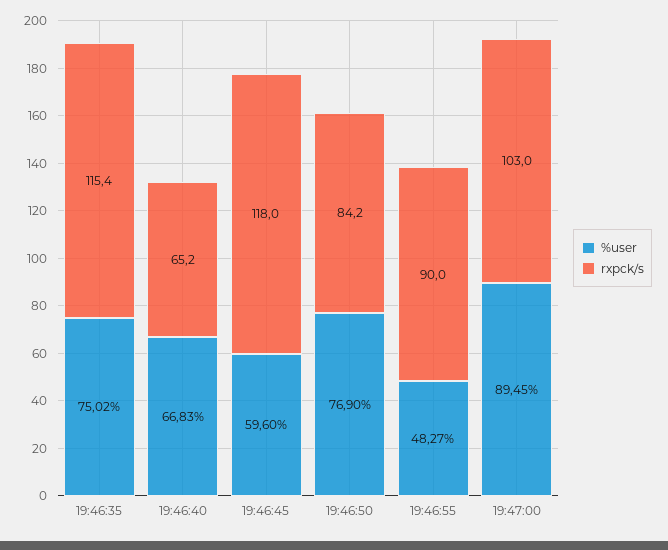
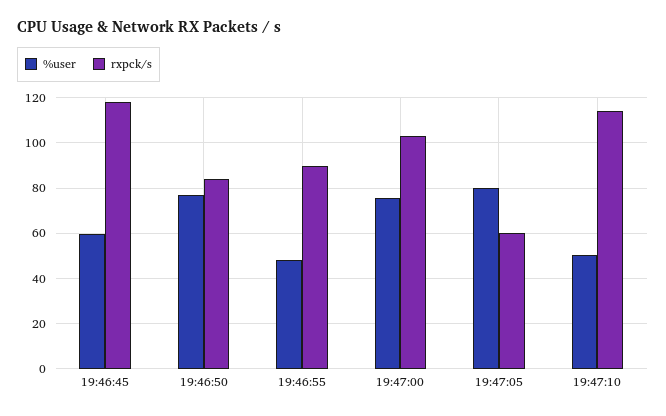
%user, 19:46:35: 75.02 -> none
rxpck/s, 19:46:35: 115.4 -> none
%user, 19:46:40: 66.83 -> none
rxpck/s, 19:46:40: 65.2 -> none
%user, 19:47:00: 89.45 -> 75
%user, 19:47:05: none -> 80
rxpck/s, 19:47:05: none -> 60
%user, 19:47:10: none -> 50
rxpck/s, 19:47:10: none -> 115

